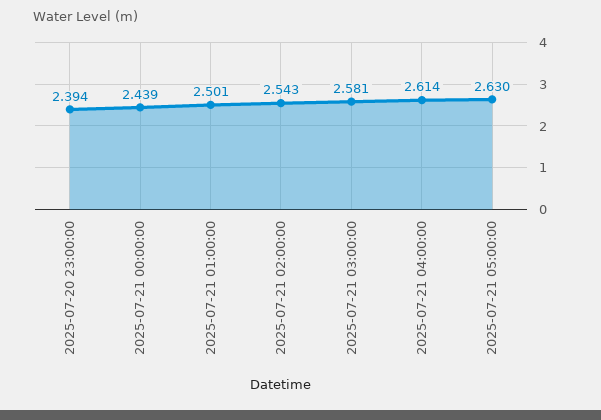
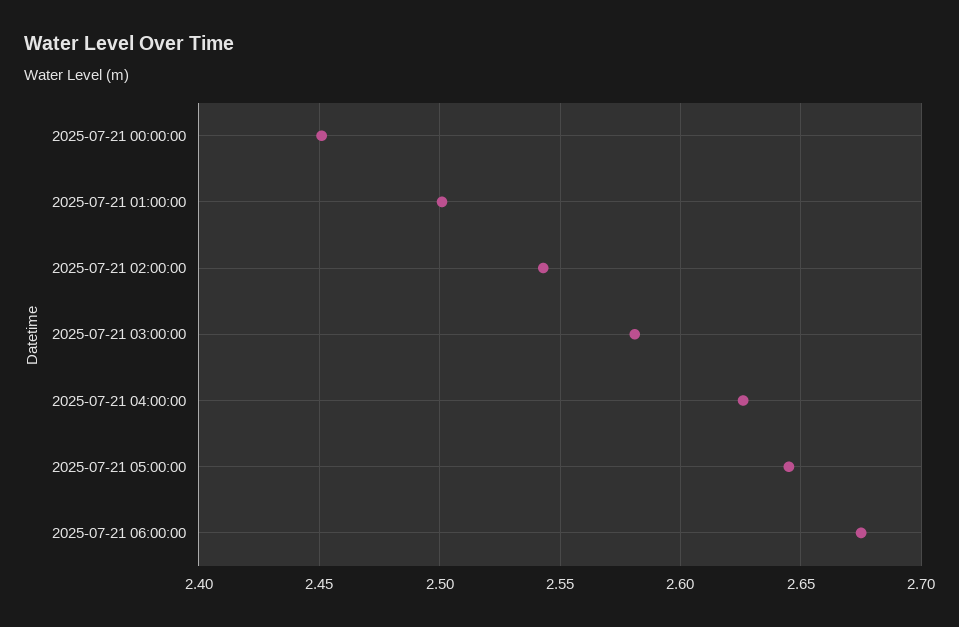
2025-07-20 23:00:00: 2.394 -> none
2025-07-21 00:00:00: 2.439 -> 2.45
2025-07-21 04:00:00: 2.614 -> 2.625
2025-07-21 05:00:00: 2.63 -> 2.645
2025-07-21 06:00:00: none -> 2.675

